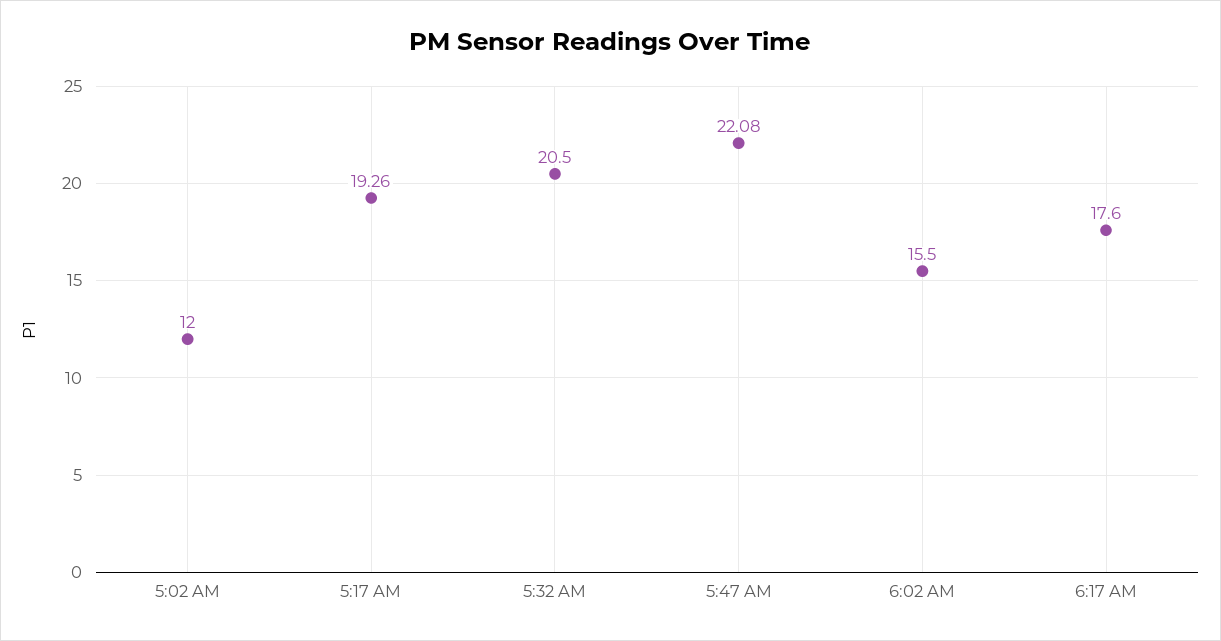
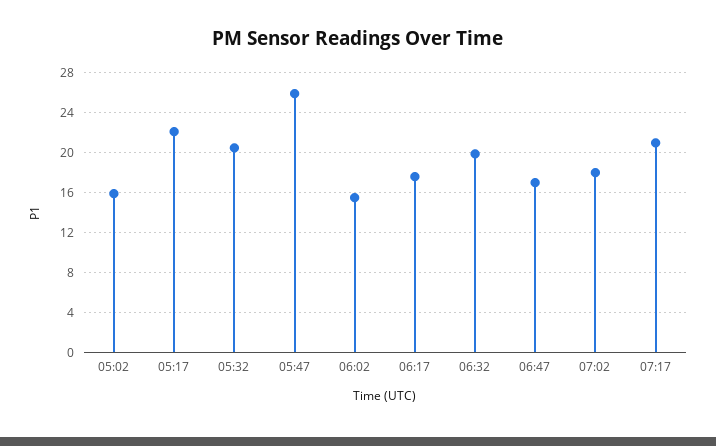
5:02 AM: 12 -> 16
5:17 AM: 19.26 -> 22
5:47 AM: 22.08 -> 26
06:32: none -> 20
06:47: none -> 17
07:02: none -> 18
07:17: none -> 21

